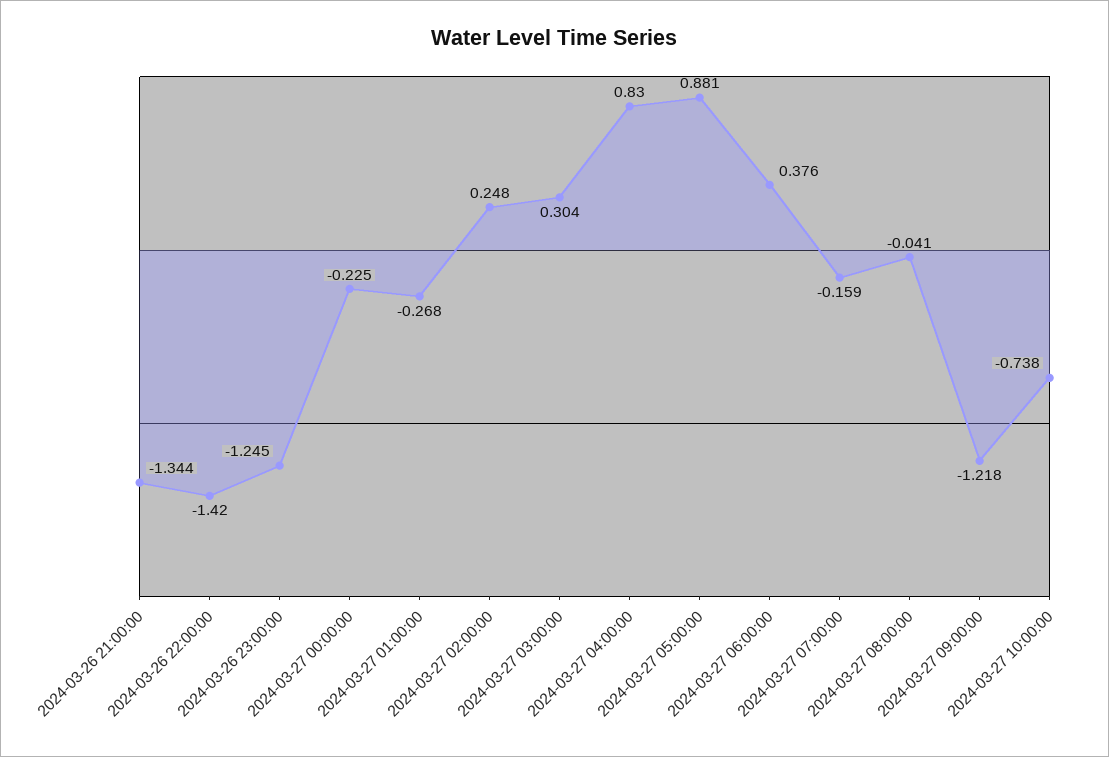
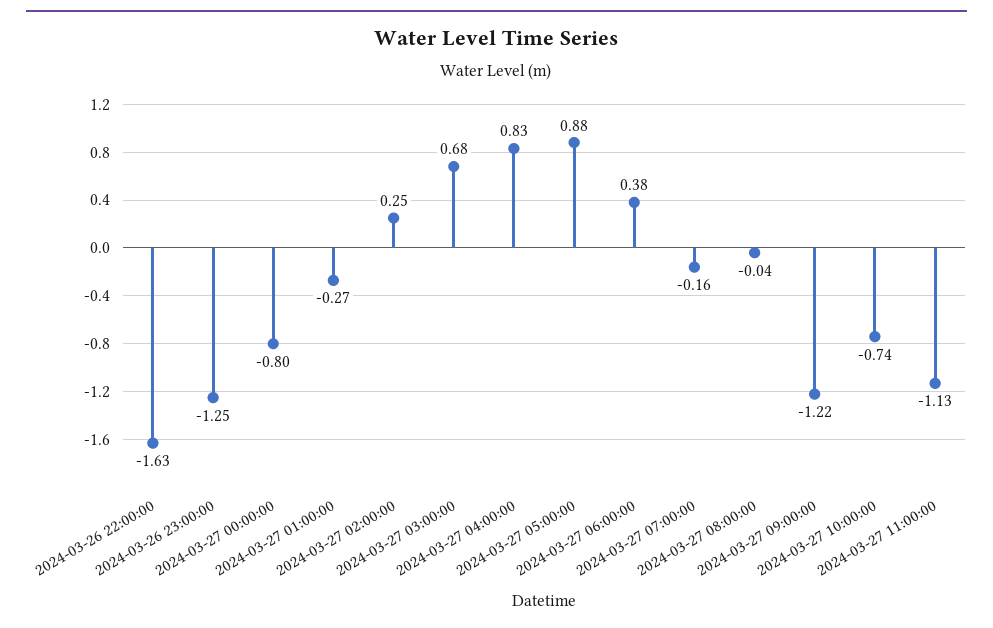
2024-03-26 21:00:00: -1.344 -> none
2024-03-26 22:00:00: -1.42 -> -1.63
2024-03-27 00:00:00: -0.225 -> -0.8
2024-03-27 03:00:00: 0.304 -> 0.68
2024-03-27 11:00:00: none -> -1.13

